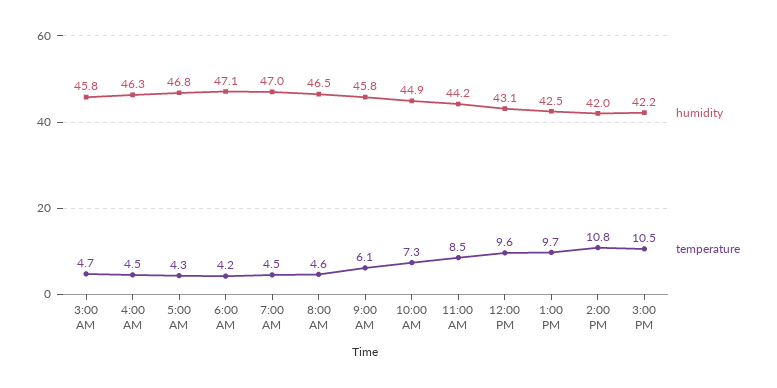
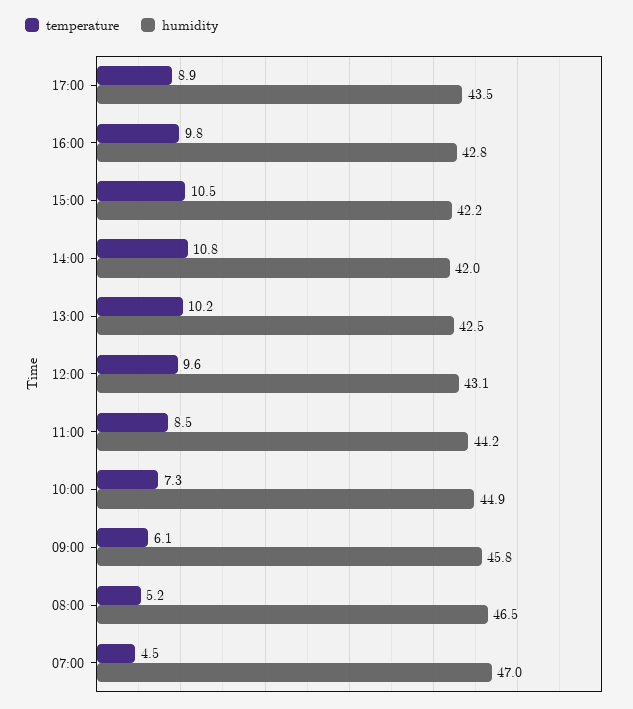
humidity, 3:00 AM: 45.8 -> none
temperature, 3:00 AM: 4.7 -> none
humidity, 4:00 AM: 46.3 -> none
temperature, 4:00 AM: 4.5 -> none
humidity, 5:00 AM: 46.8 -> none
temperature, 5:00 AM: 4.3 -> none
humidity, 6:00 AM: 47.1 -> none
temperature, 6:00 AM: 4.2 -> none
temperature, 8:00 AM: 4.6 -> 5.2
temperature, 1:00 PM: 9.7 -> 10.2
temperature, 17:00: none -> 8.9
humidity, 17:00: none -> 43.5
temperature, 16:00: none -> 9.8
humidity, 16:00: none -> 42.8

